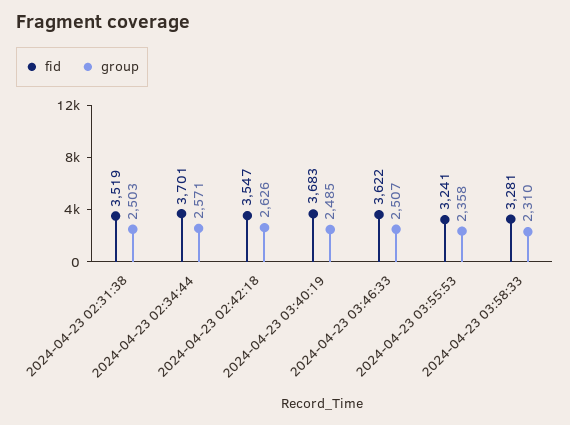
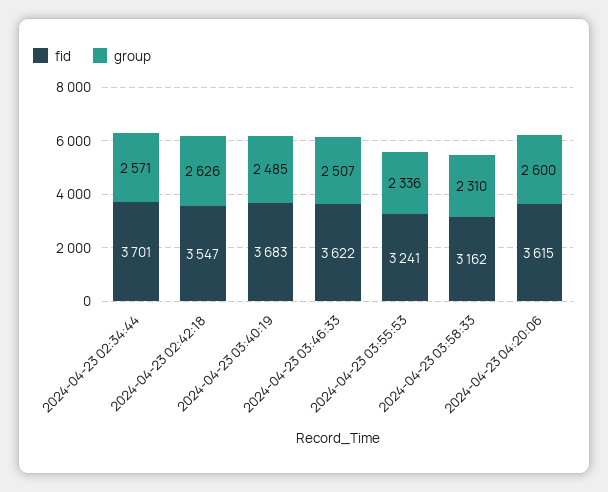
fid, 2024-04-23 02:31:38: 3519 -> none
group, 2024-04-23 02:31:38: 2503 -> none
group, 2024-04-23 03:55:53: 2358 -> 2336
fid, 2024-04-23 03:58:33: 3281 -> 3162
fid, 2024-04-23 04:20:06: none -> 3615
group, 2024-04-23 04:20:06: none -> 2600

